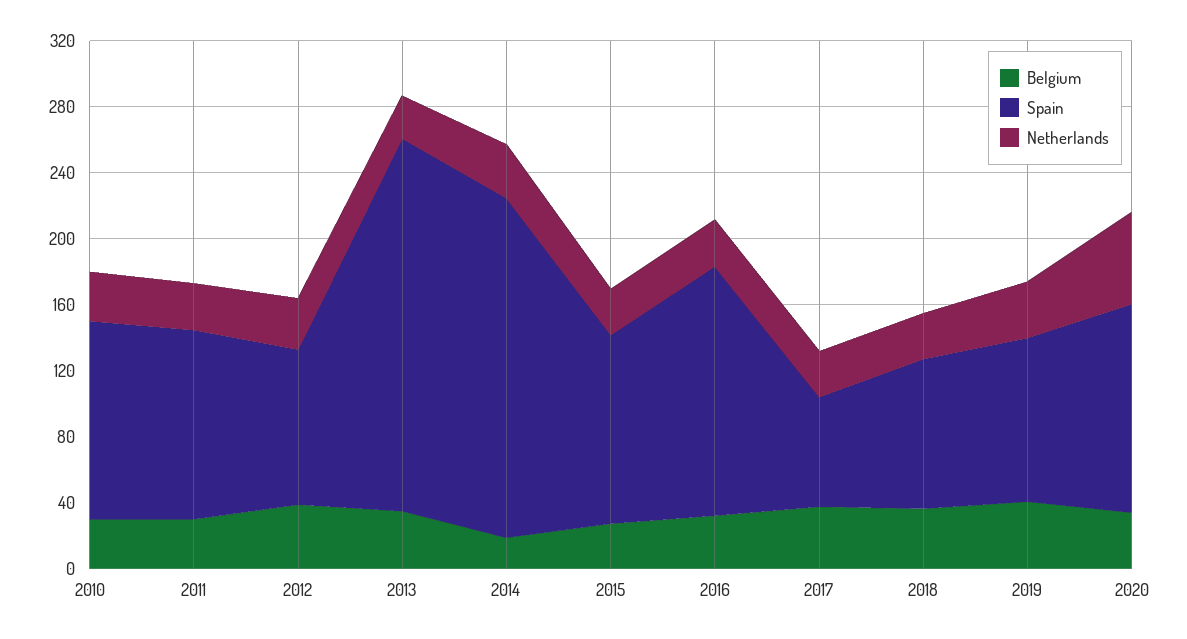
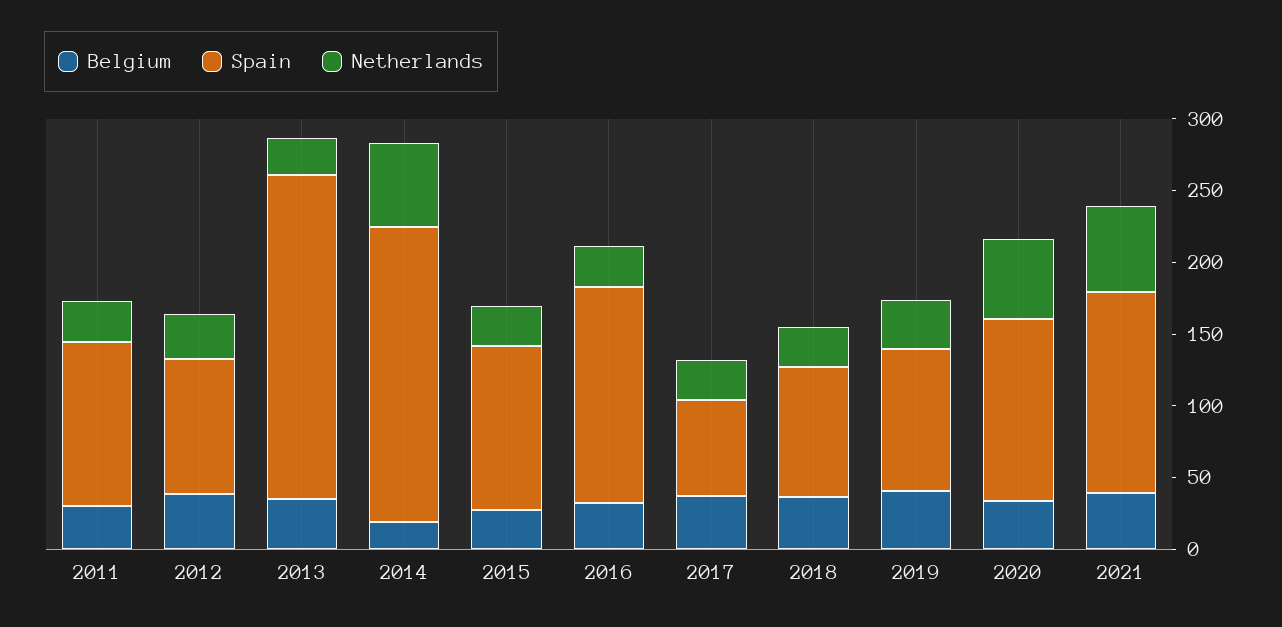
Belgium, 2010: 30 -> none
Spain, 2010: 120 -> none
Netherlands, 2010: 30 -> none
Netherlands, 2014: 30 -> 60
Belgium, 2021: none -> 40
Spain, 2021: none -> 140
Netherlands, 2021: none -> 60

